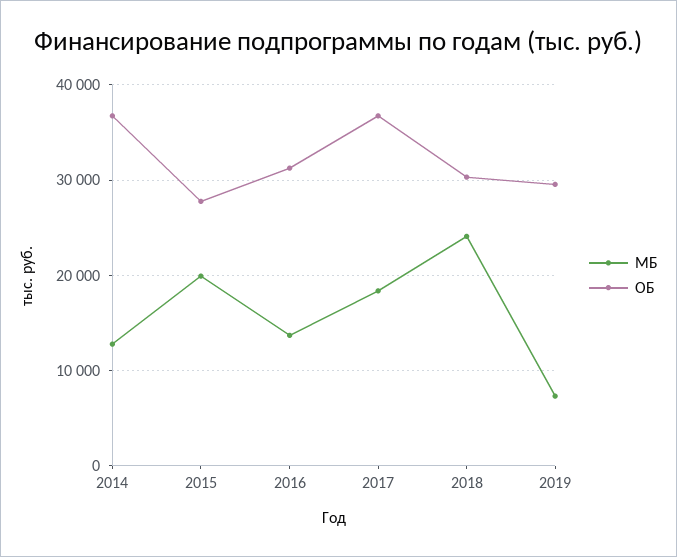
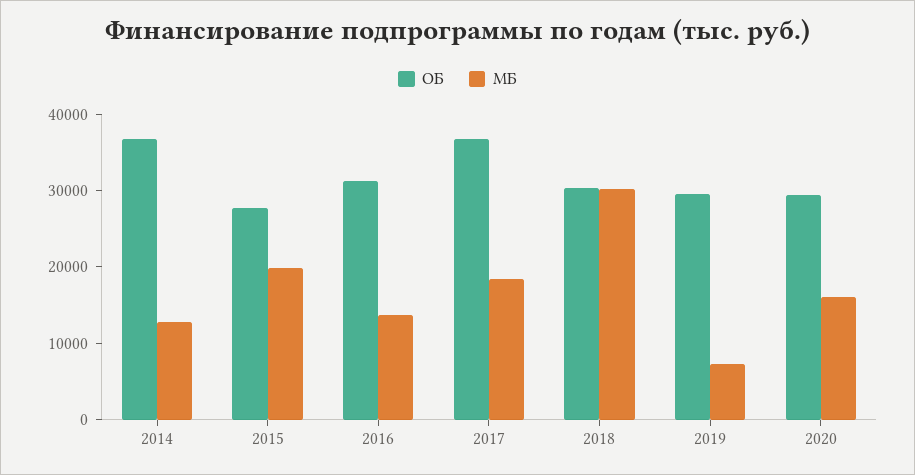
МБ, 2018: 24000 -> 30000
ОБ, 2020: none -> 30000
МБ, 2020: none -> 16000

